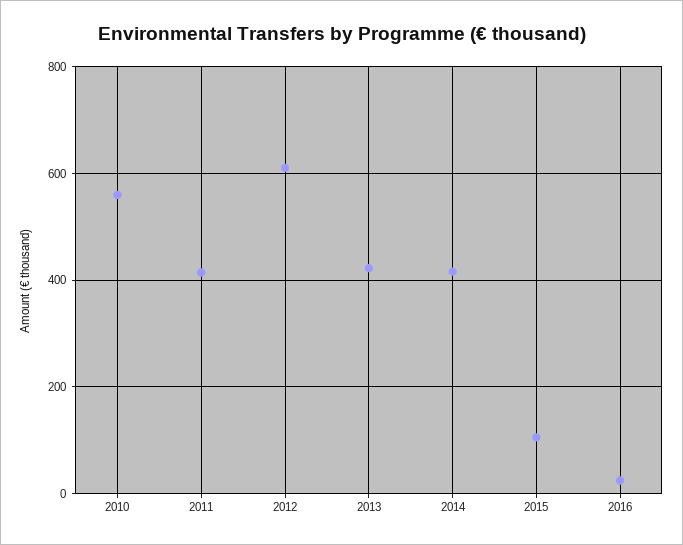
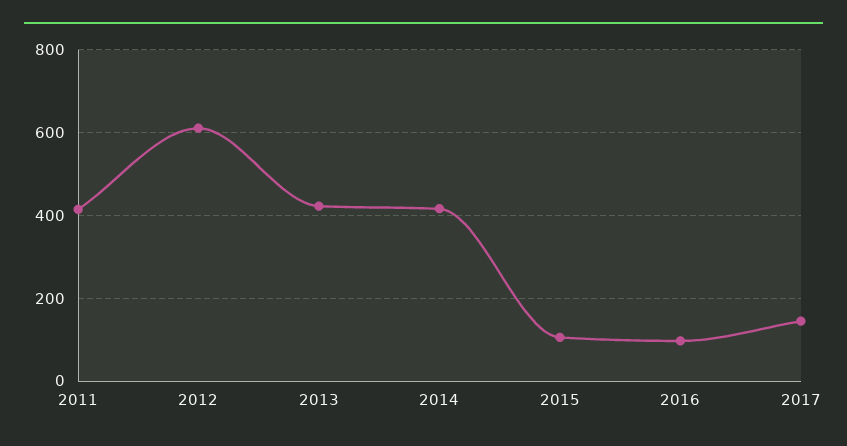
2010: 560 -> none
2016: 20 -> 100
2017: none -> 140

